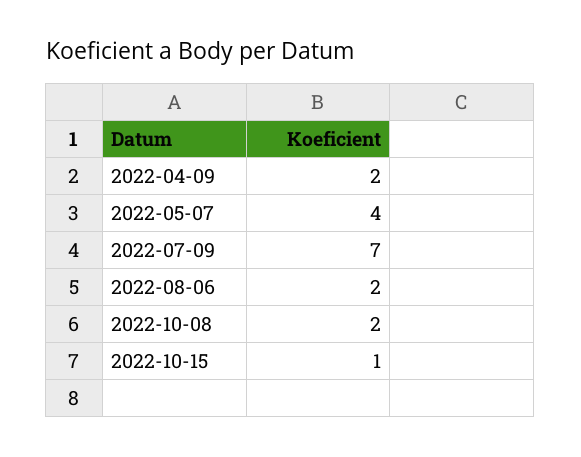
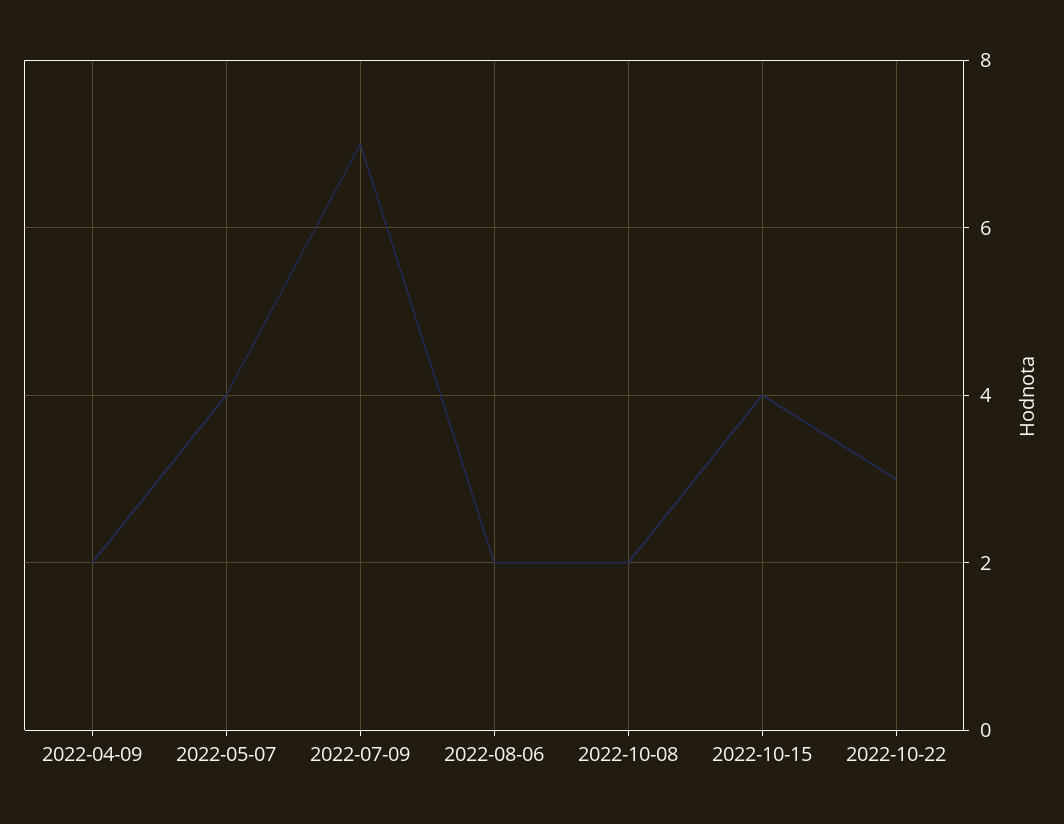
2022-10-15: 1 -> 4
2022-10-22: none -> 3

